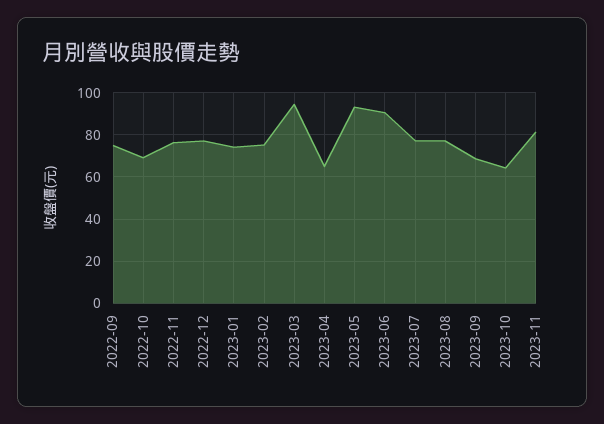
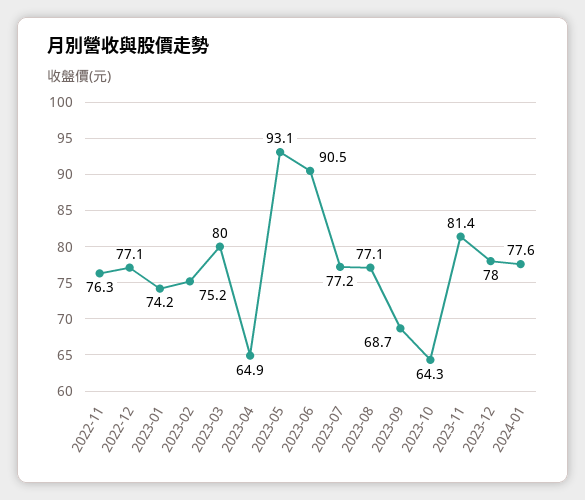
2022-09: 75 -> none
2022-10: 70 -> none
2023-03: 95 -> 80
2023-12: none -> 78
2024-01: none -> 77.6

